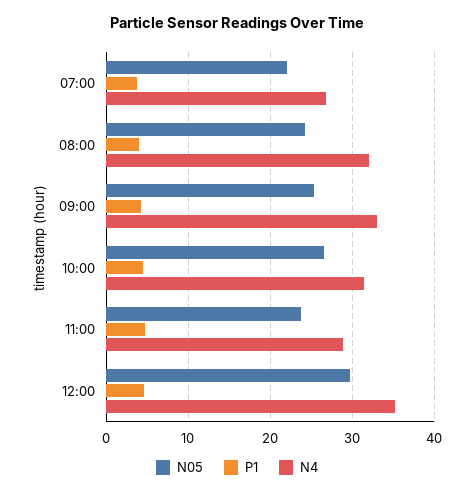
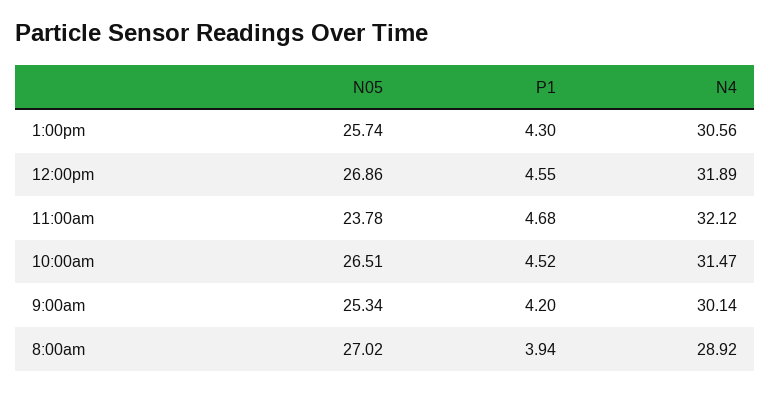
N05, 07:00: 22 -> none
P1, 07:00: 4 -> none
N4, 07:00: 27 -> none
N05, 08:00: 24 -> 27.02
N4, 08:00: 32 -> 28.92
N4, 09:00: 33 -> 30.14
N4, 11:00: 29 -> 32.12
N05, 12:00: 30 -> 26.86
N4, 12:00: 35 -> 31.89
N05, 1:00pm: none -> 25.74
P1, 1:00pm: none -> 4.3
N4, 1:00pm: none -> 30.56

